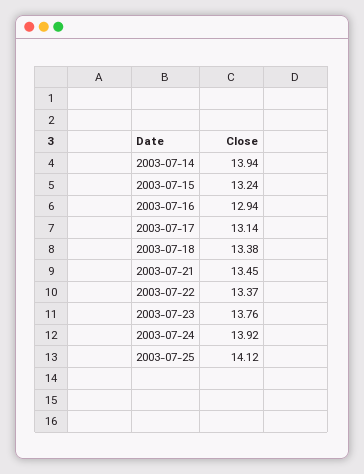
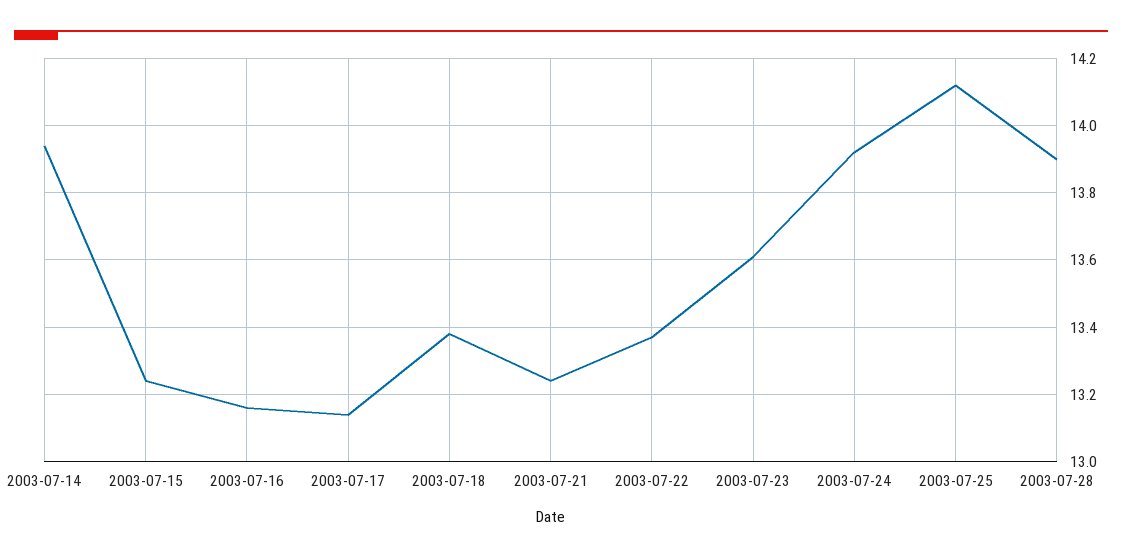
2003-07-16: 12.94 -> 13.15
2003-07-21: 13.45 -> 13.25
2003-07-23: 13.76 -> 13.6
2003-07-28: none -> 13.9

